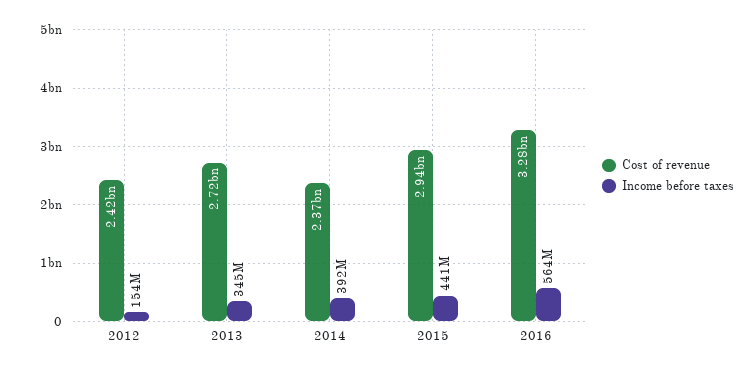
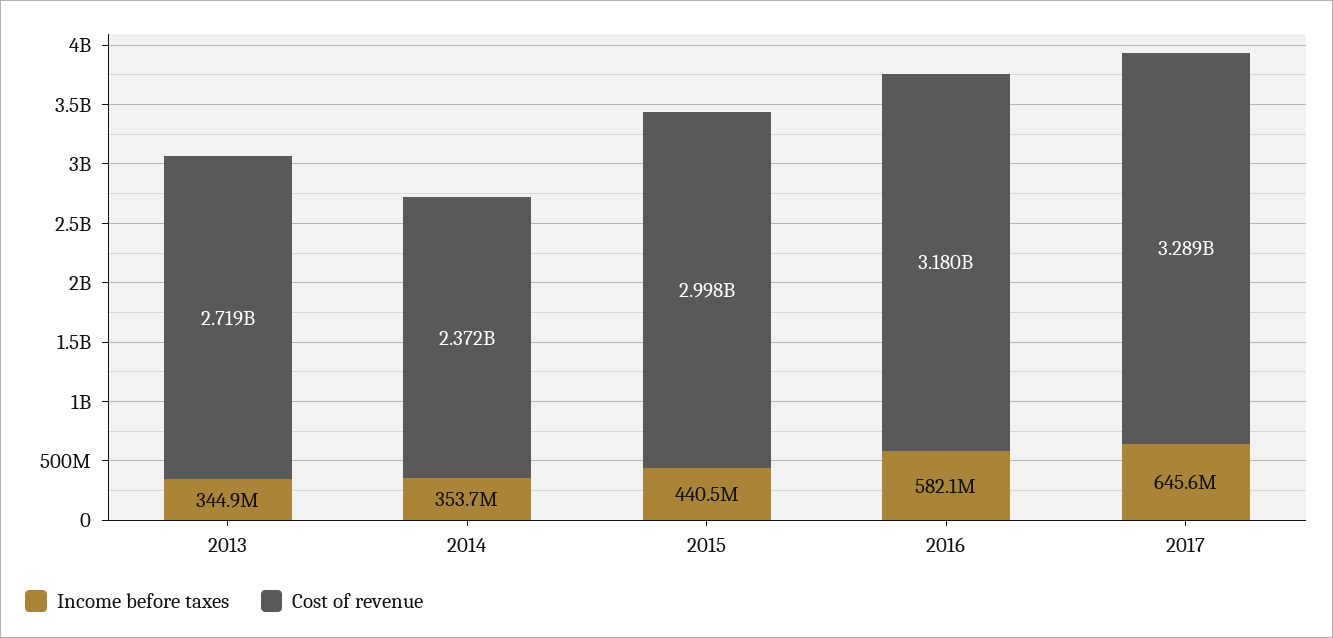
Cost of revenue, 2012: 2420000000 -> none
Income before taxes, 2012: 154000000 -> none
Income before taxes, 2014: 392000000 -> 353700000
Cost of revenue, 2015: 2940000000 -> 2998000000
Cost of revenue, 2016: 3280000000 -> 3180000000
Income before taxes, 2016: 564000000 -> 582100000
Income before taxes, 2017: none -> 645600000
Cost of revenue, 2017: none -> 3289000000

